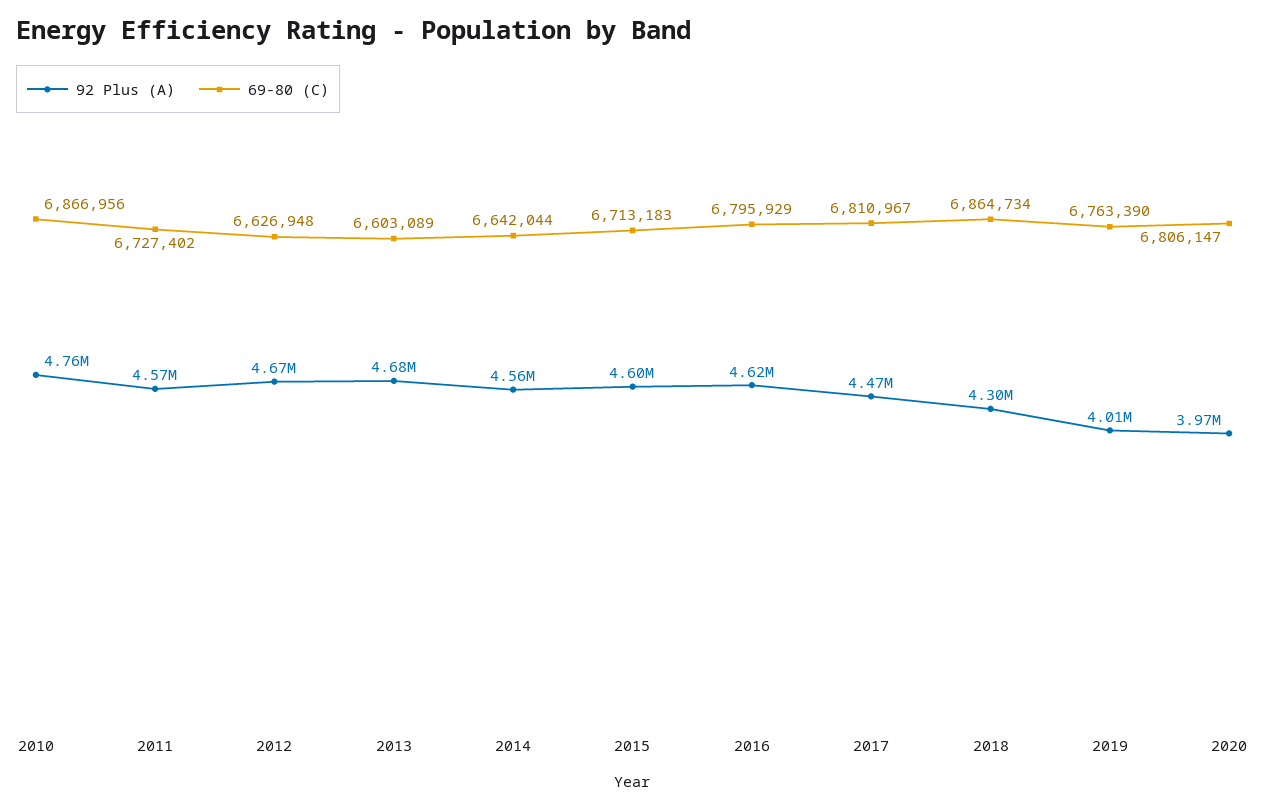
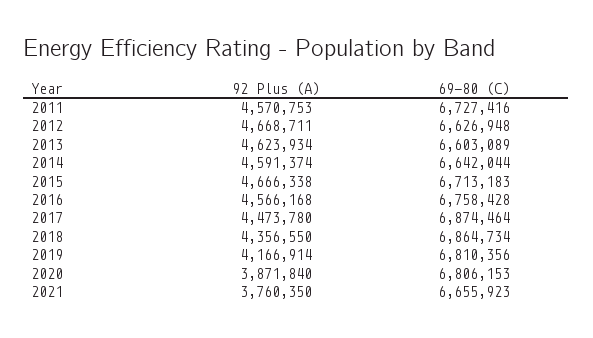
92 Plus (A), 2010: 4760000 -> none
69-80 (C), 2010: 6866956 -> none
69-80 (C), 2011: 6727402 -> 6727416
92 Plus (A), 2013: 4680000 -> 4623934
92 Plus (A), 2014: 4560000 -> 4591374
92 Plus (A), 2015: 4600000 -> 4666338
92 Plus (A), 2016: 4620000 -> 4566168
69-80 (C), 2016: 6795929 -> 6758428
69-80 (C), 2017: 6810967 -> 6874464
92 Plus (A), 2018: 4300000 -> 4356550
92 Plus (A), 2019: 4010000 -> 4166914
69-80 (C), 2019: 6763390 -> 6810356
92 Plus (A), 2020: 3970000 -> 3871840
69-80 (C), 2020: 6806147 -> 6806153
92 Plus (A), 2021: none -> 3760350
69-80 (C), 2021: none -> 6655923

